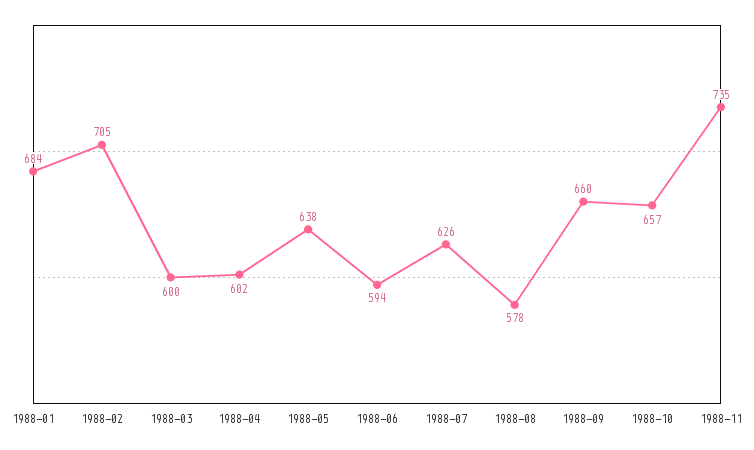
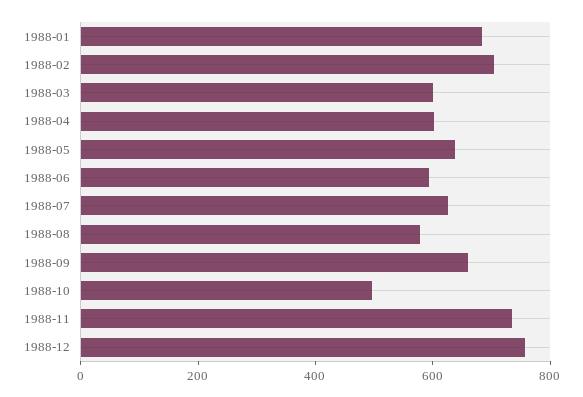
1988-10: 657 -> 500
1988-12: none -> 750

